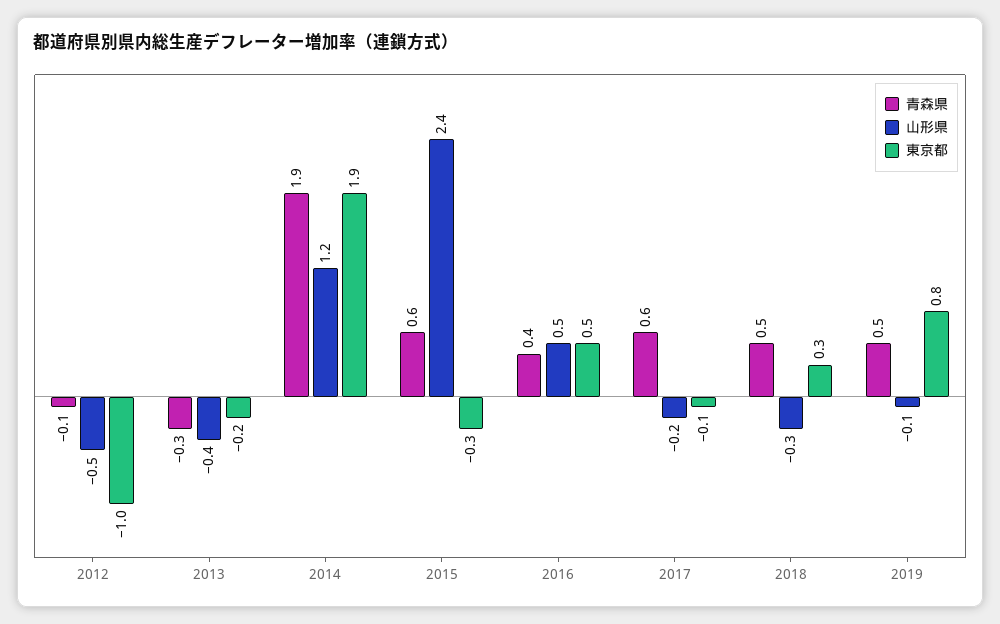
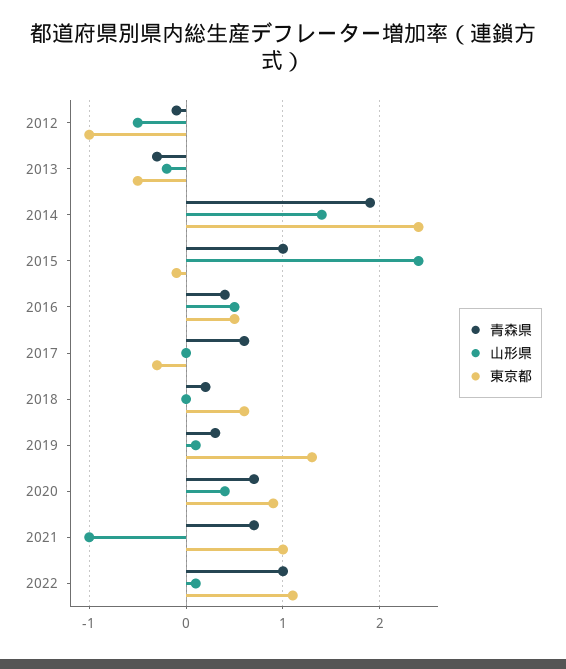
山形県, 2013: -0.4 -> -0.2
東京都, 2013: -0.2 -> -0.5
山形県, 2014: 1.2 -> 1.4
東京都, 2014: 1.9 -> 2.4
青森県, 2015: 0.6 -> 1
東京都, 2015: -0.3 -> -0.1
山形県, 2017: -0.2 -> 0
東京都, 2017: -0.1 -> -0.3
青森県, 2018: 0.5 -> 0.2
山形県, 2018: -0.3 -> 0
東京都, 2018: 0.3 -> 0.6
青森県, 2019: 0.5 -> 0.3
山形県, 2019: -0.1 -> 0.1
東京都, 2019: 0.8 -> 1.3
青森県, 2020: none -> 0.7
山形県, 2020: none -> 0.4
東京都, 2020: none -> 0.9
青森県, 2021: none -> 0.7
山形県, 2021: none -> -1
東京都, 2021: none -> 1
青森県, 2022: none -> 1
山形県, 2022: none -> 0.1
東京都, 2022: none -> 1.1

